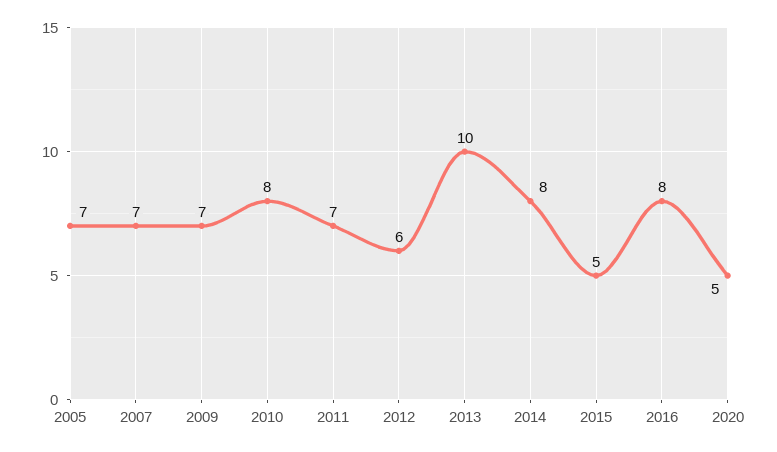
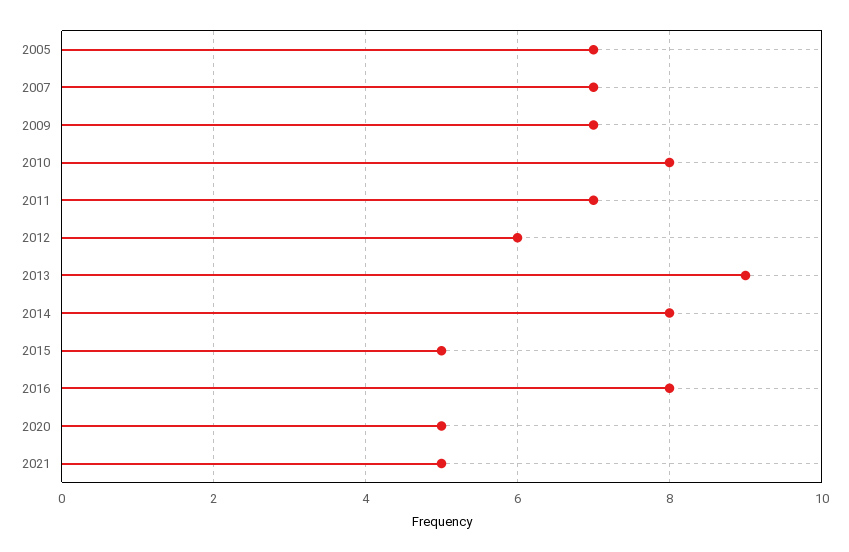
2013: 10 -> 9
2021: none -> 5

